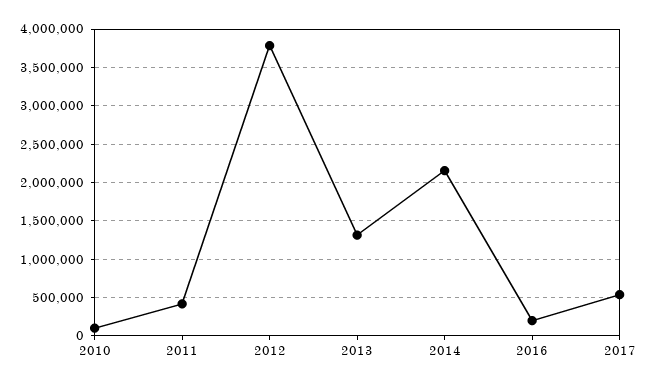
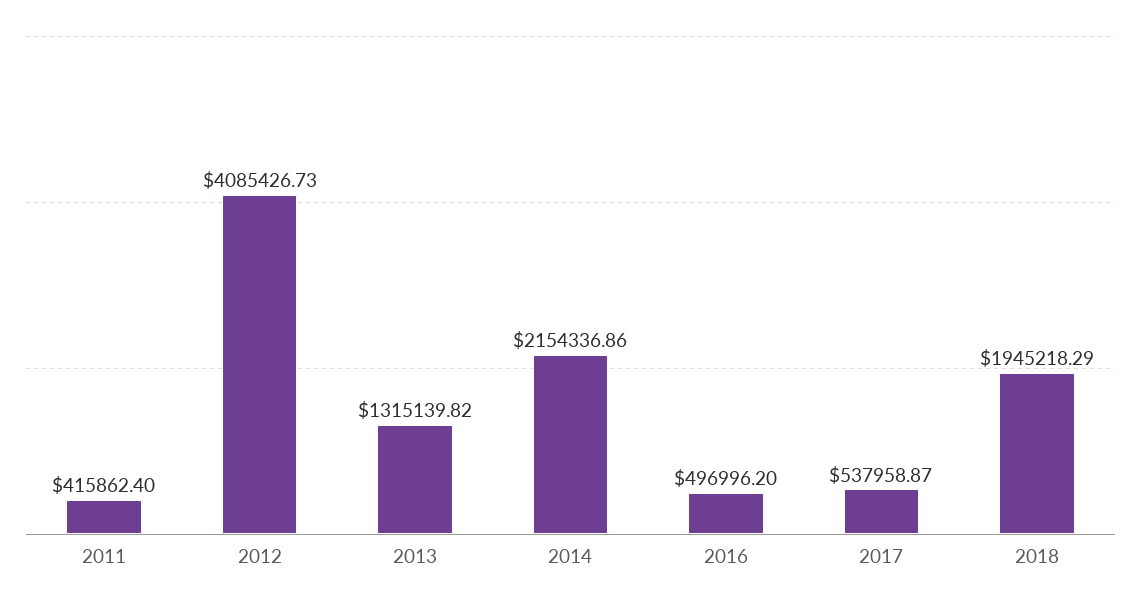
2010: 100000 -> none
2012: 3800000 -> 4085426.73
2016: 200000 -> 496996.2
2018: none -> 1945218.29

